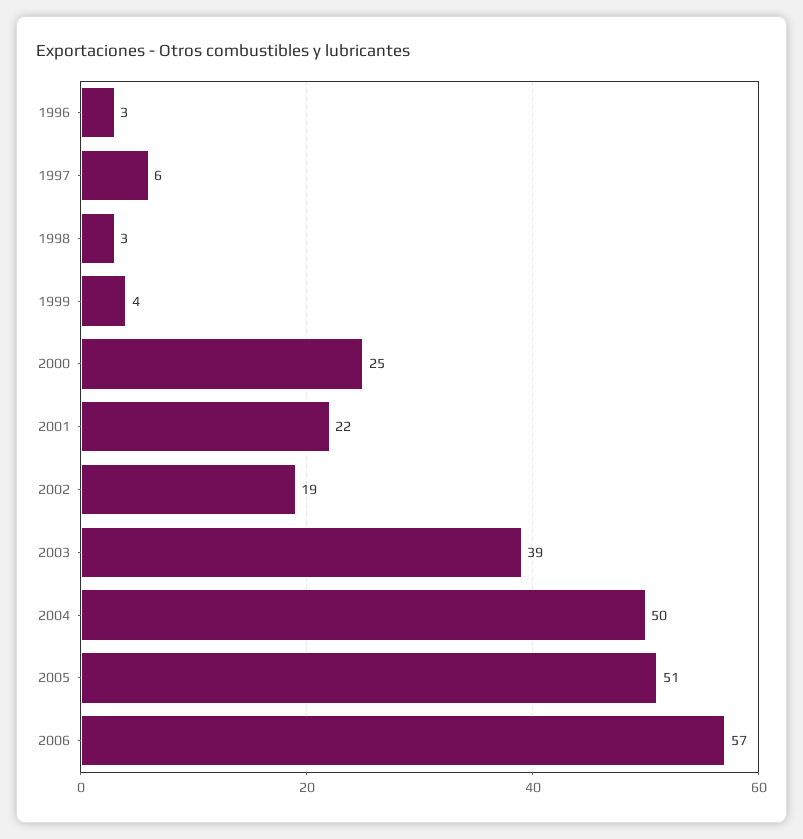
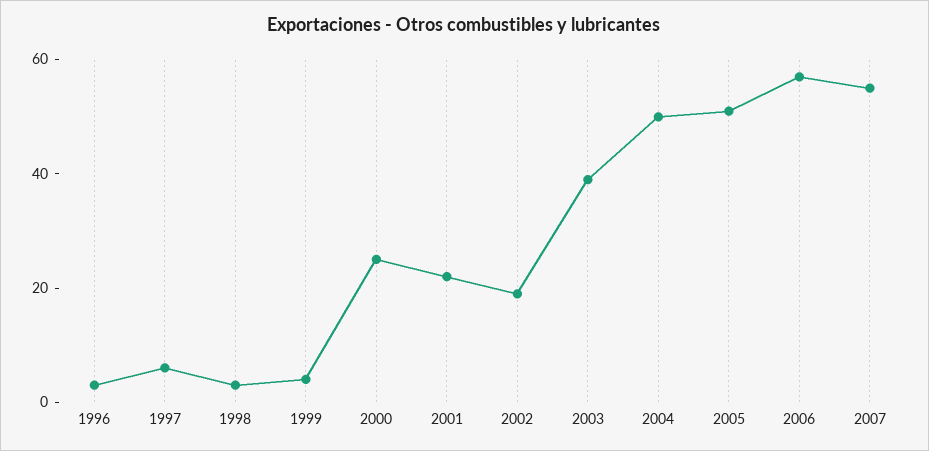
2007: none -> 55

